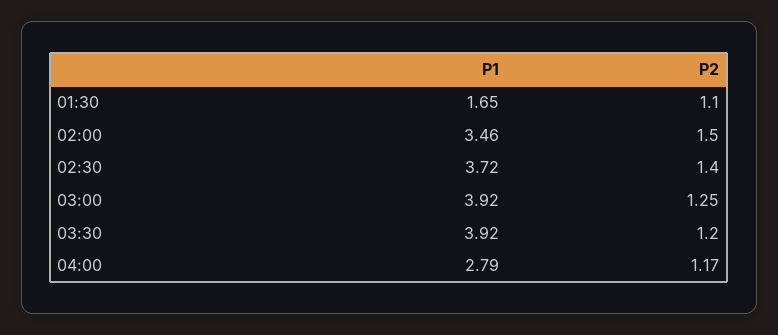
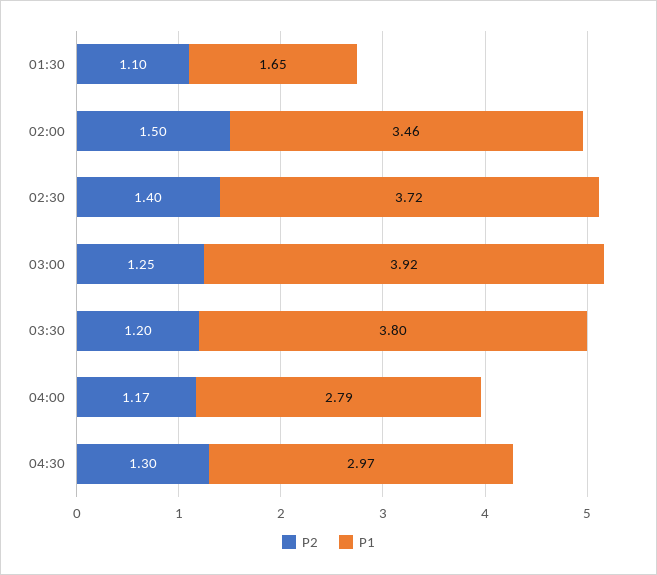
P1, 03:30: 3.92 -> 3.8
P2, 04:30: none -> 1.3
P1, 04:30: none -> 2.97

